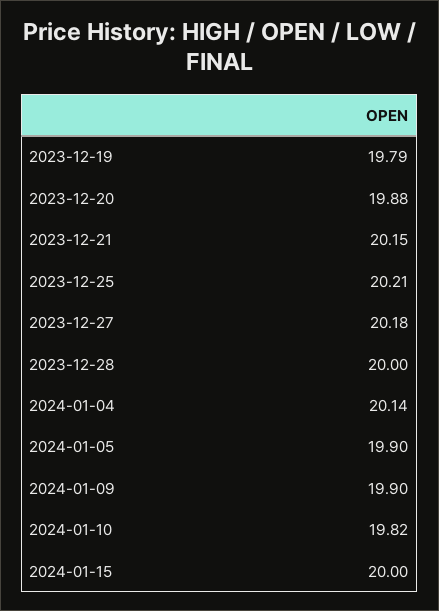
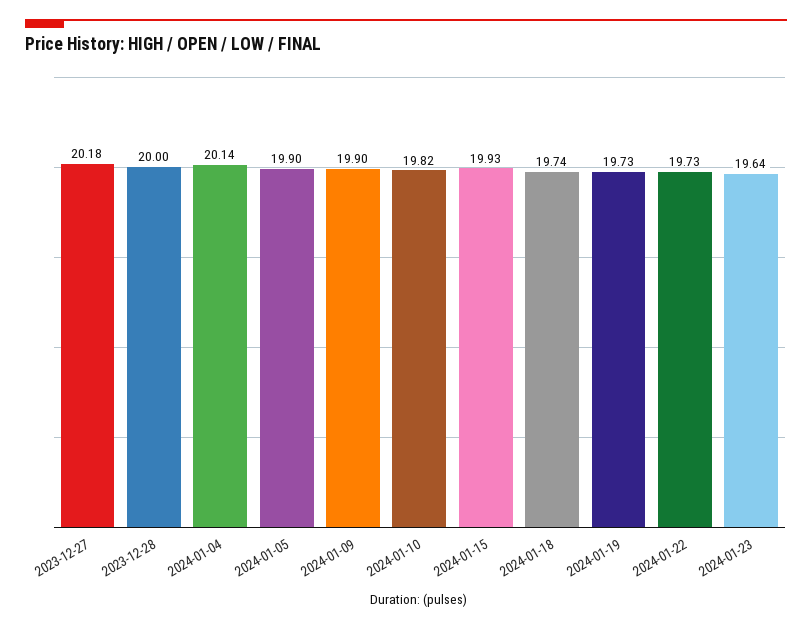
2023-12-19: 19.79 -> none
2023-12-20: 19.88 -> none
2023-12-21: 20.15 -> none
2023-12-25: 20.21 -> none
2024-01-15: 20 -> 19.93
2024-01-18: none -> 19.74
2024-01-19: none -> 19.73
2024-01-22: none -> 19.73
2024-01-23: none -> 19.64

